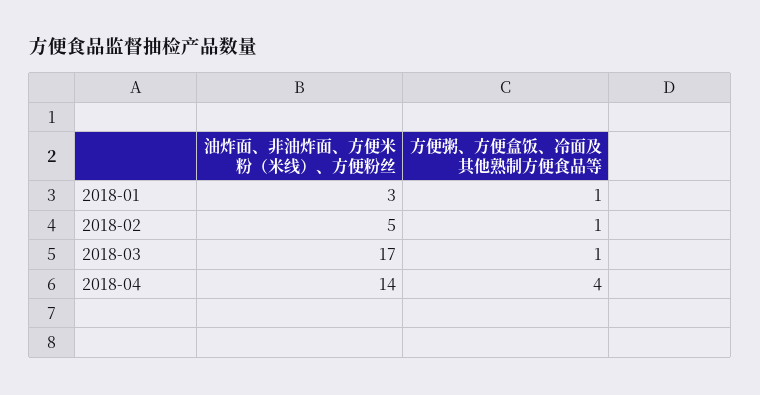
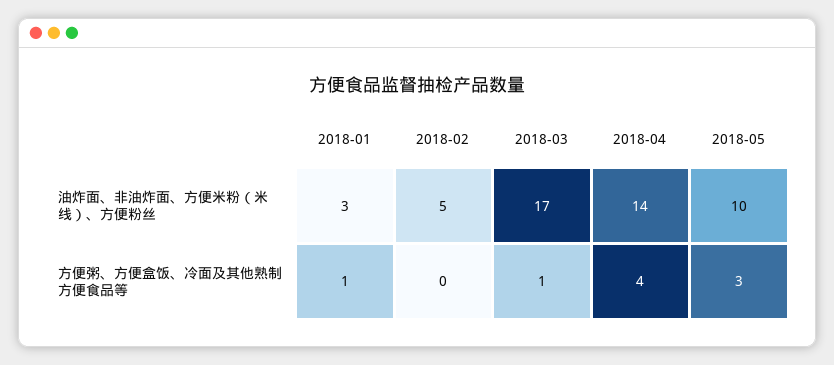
方便粥、方便盒饭、冷面及其他熟制方便食品等, 2018-02: 1 -> 0
油炸面、非油炸面、方便米粉（米线）、方便粉丝, 2018-05: none -> 10
方便粥、方便盒饭、冷面及其他熟制方便食品等, 2018-05: none -> 3

